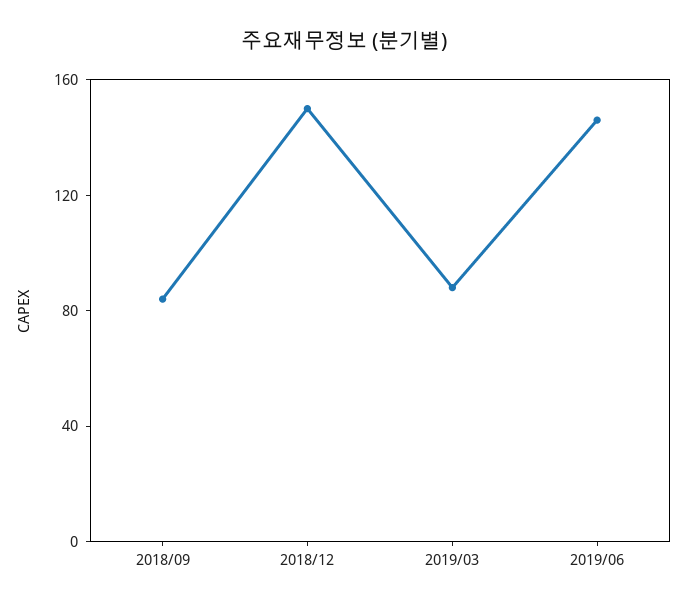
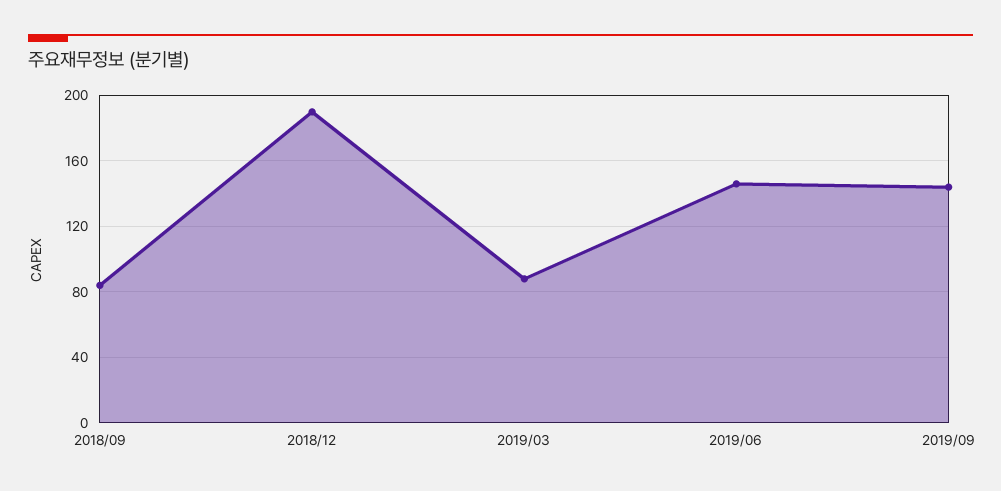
2018/12: 150 -> 190
2019/09: none -> 145

